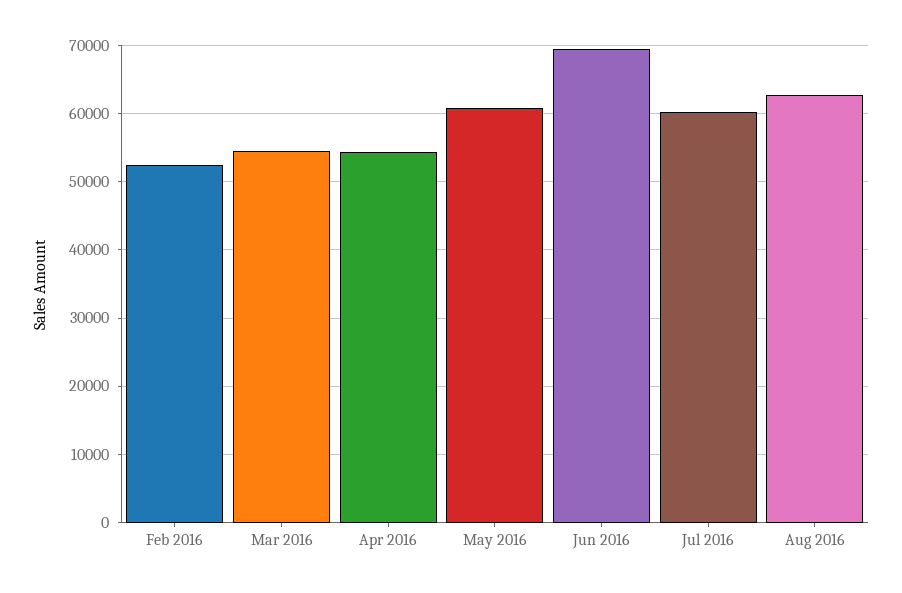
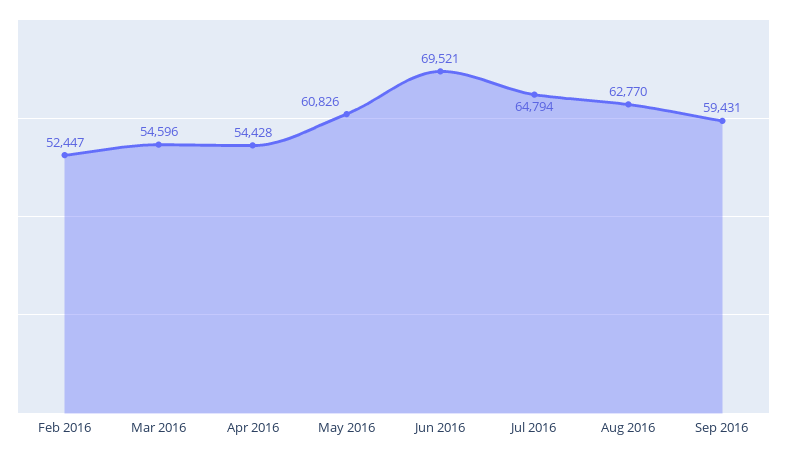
Jul 2016: 60000 -> 64794
Sep 2016: none -> 59431

